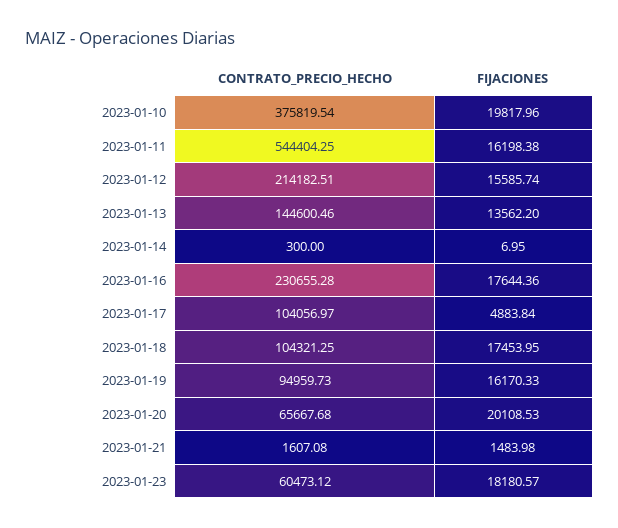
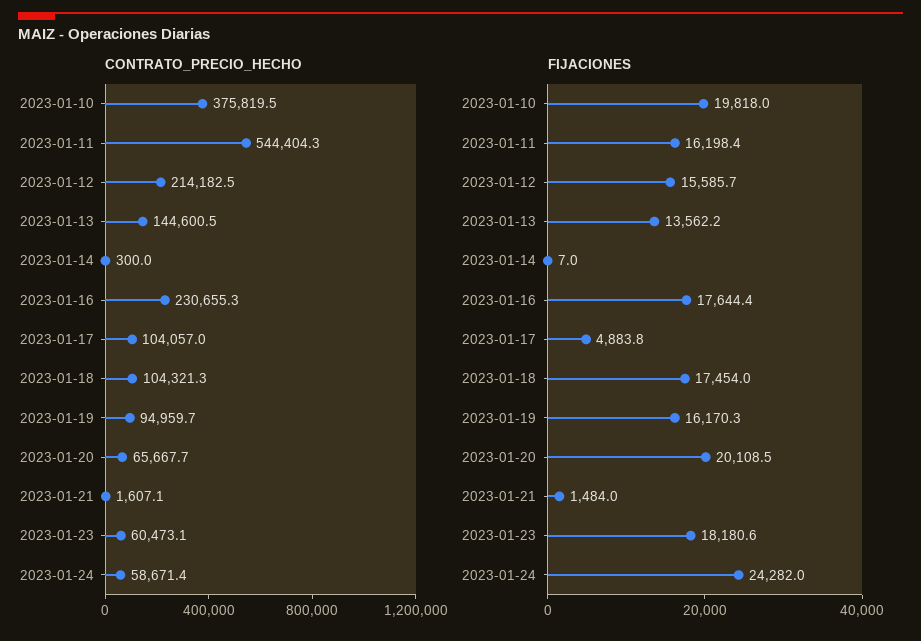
CONTRATO_PRECIO_HECHO, 2023-01-24: none -> 58671.4
FIJACIONES, 2023-01-24: none -> 24282

